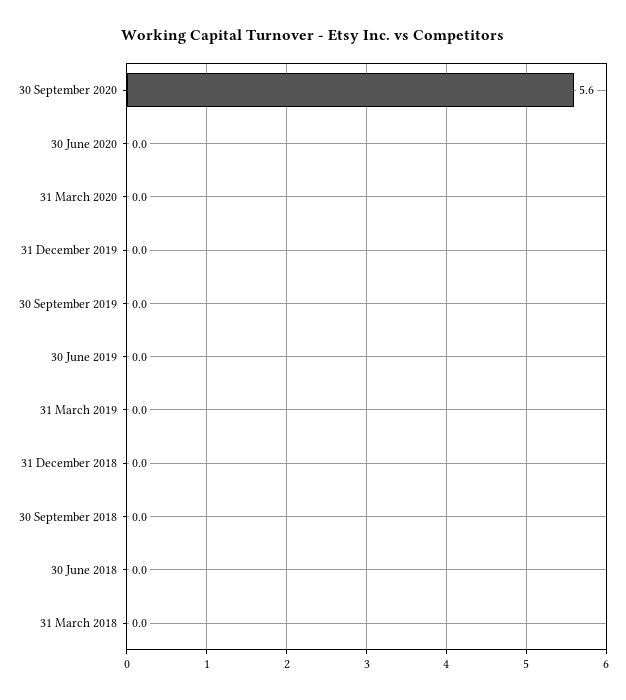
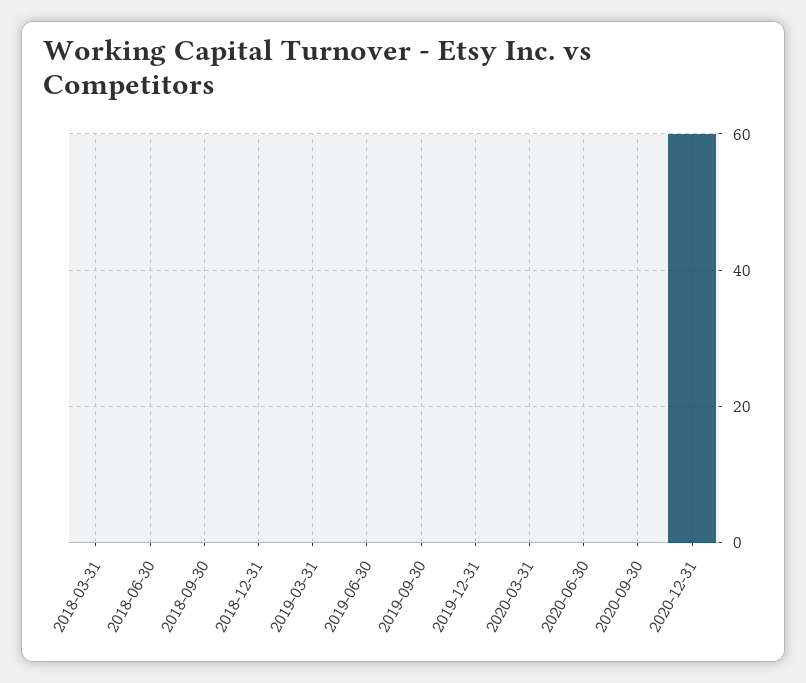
30 September 2020: 5.6 -> 0
2020-12-31: none -> 60

